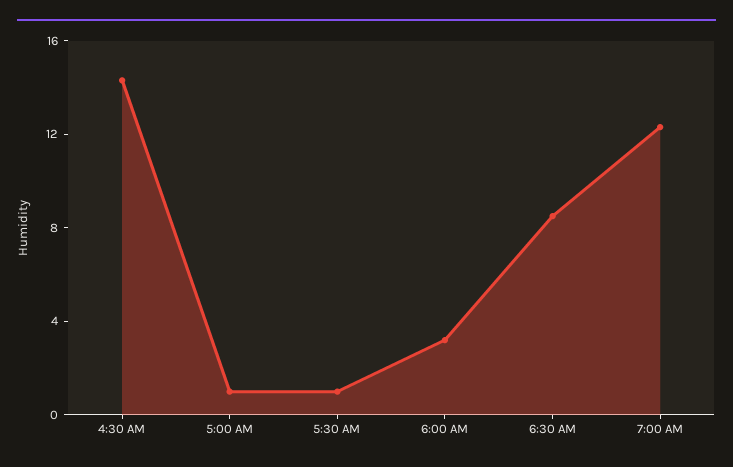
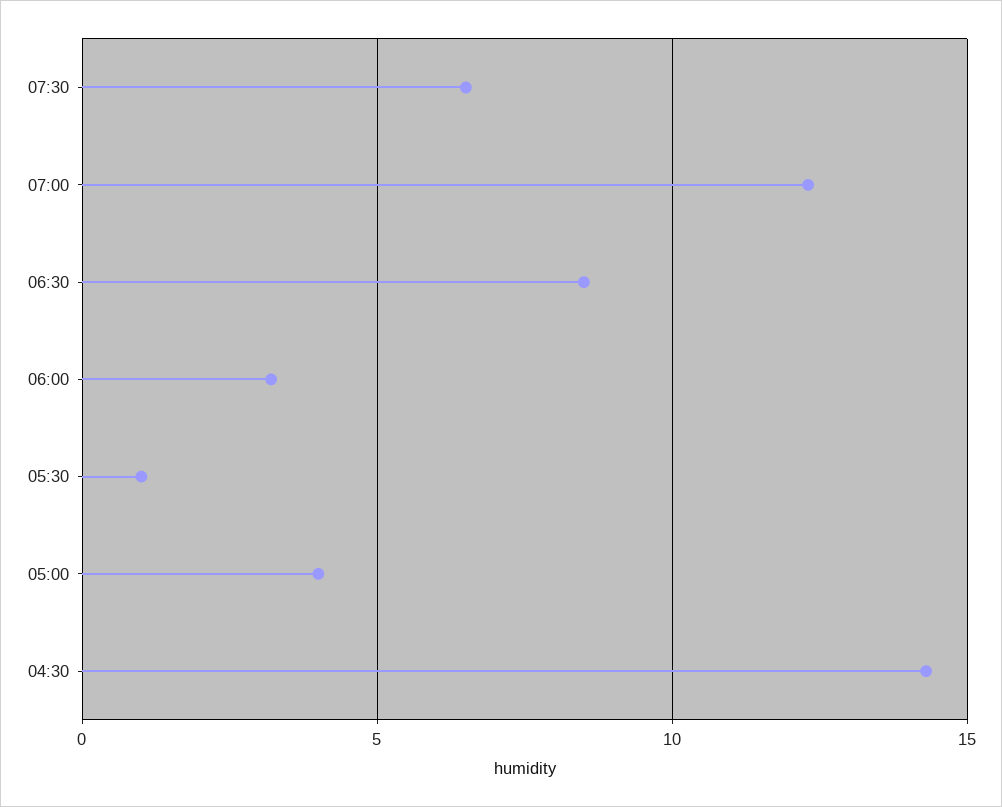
5:00 AM: 1 -> 4
07:30: none -> 6.5

